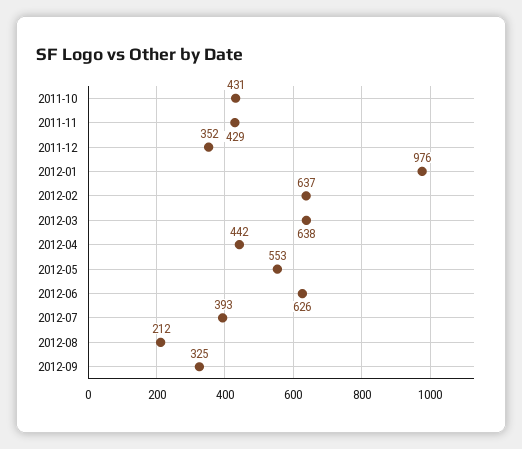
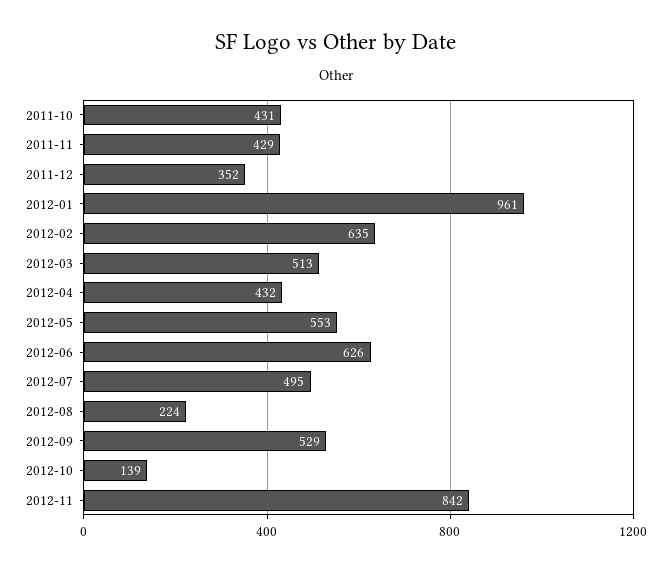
2012-01: 976 -> 961
2012-02: 637 -> 635
2012-03: 638 -> 513
2012-04: 442 -> 432
2012-07: 393 -> 495
2012-08: 212 -> 224
2012-09: 325 -> 529
2012-10: none -> 139
2012-11: none -> 842

